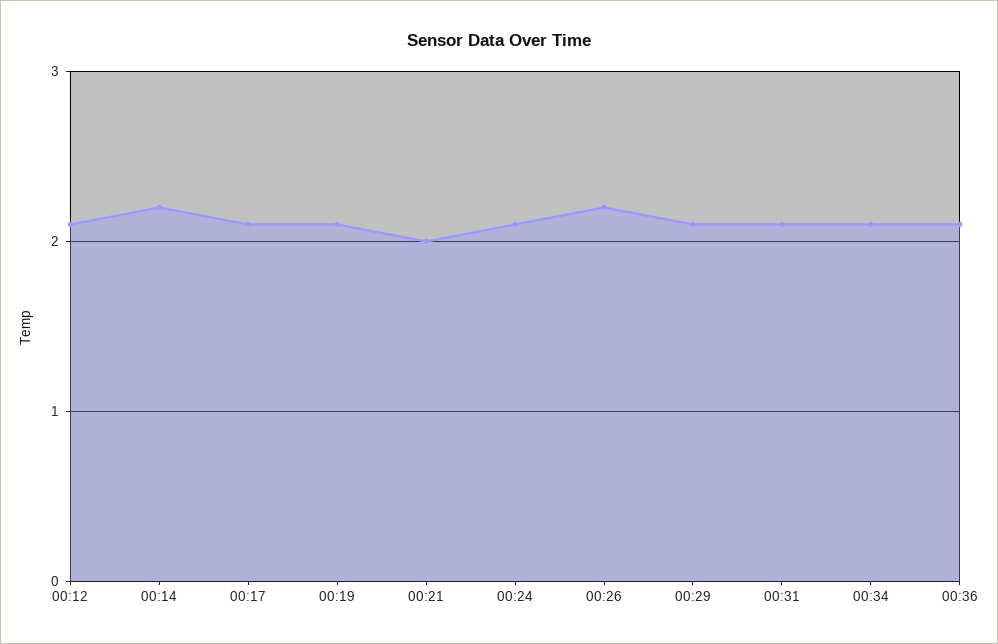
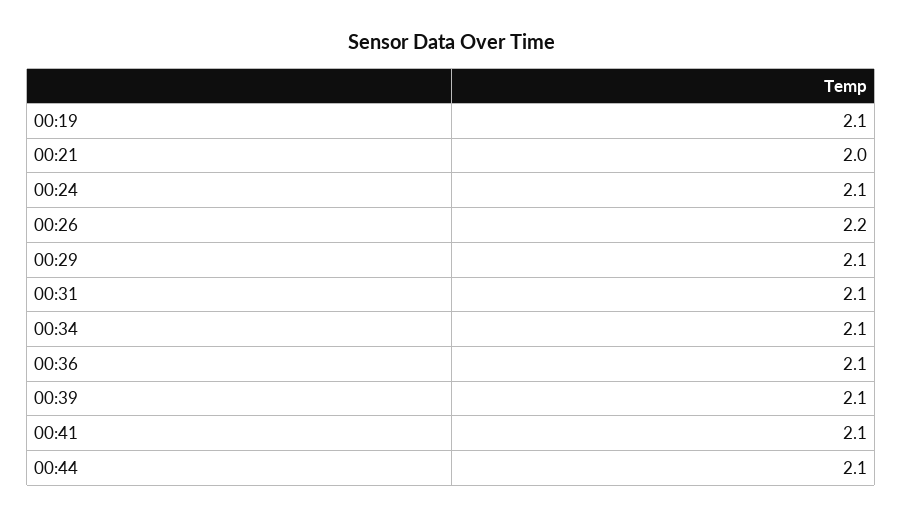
00:12: 2.1 -> none
00:14: 2.2 -> none
00:17: 2.1 -> none
00:39: none -> 2.1
00:41: none -> 2.1
00:44: none -> 2.1

